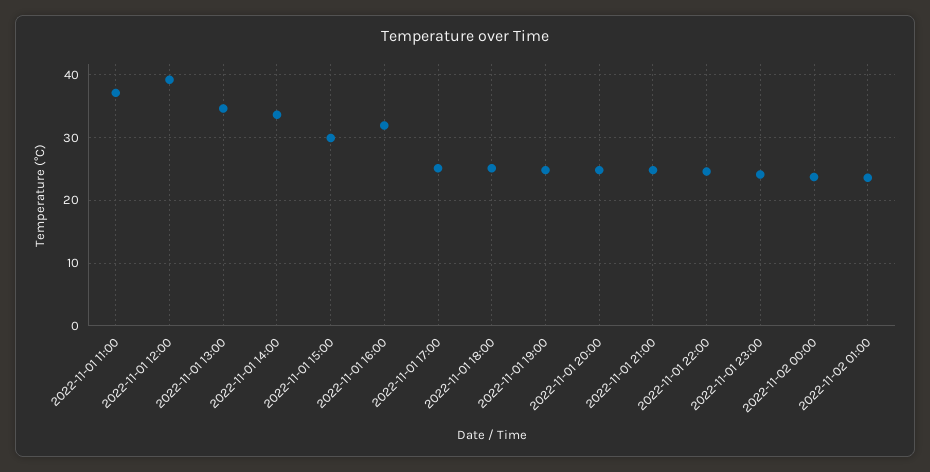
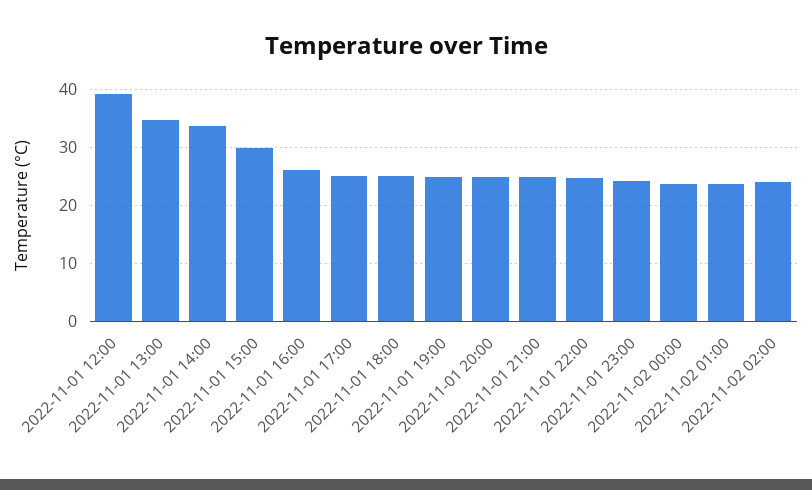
2022-11-01 11:00: 37 -> none
2022-11-01 16:00: 32 -> 26
2022-11-02 02:00: none -> 24

